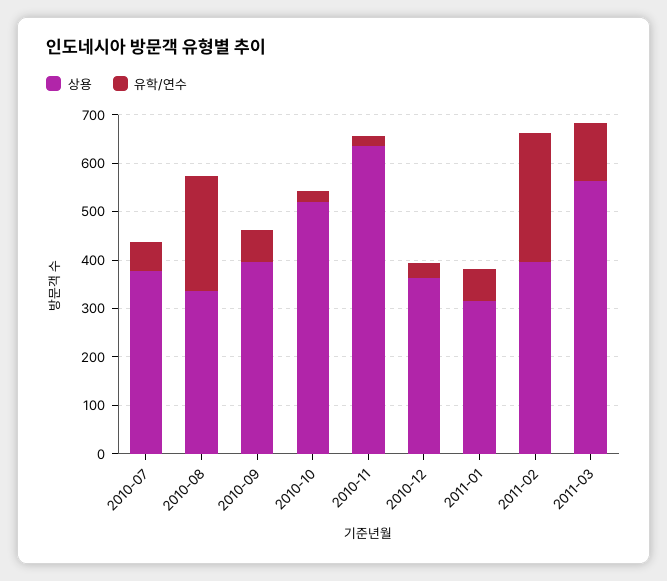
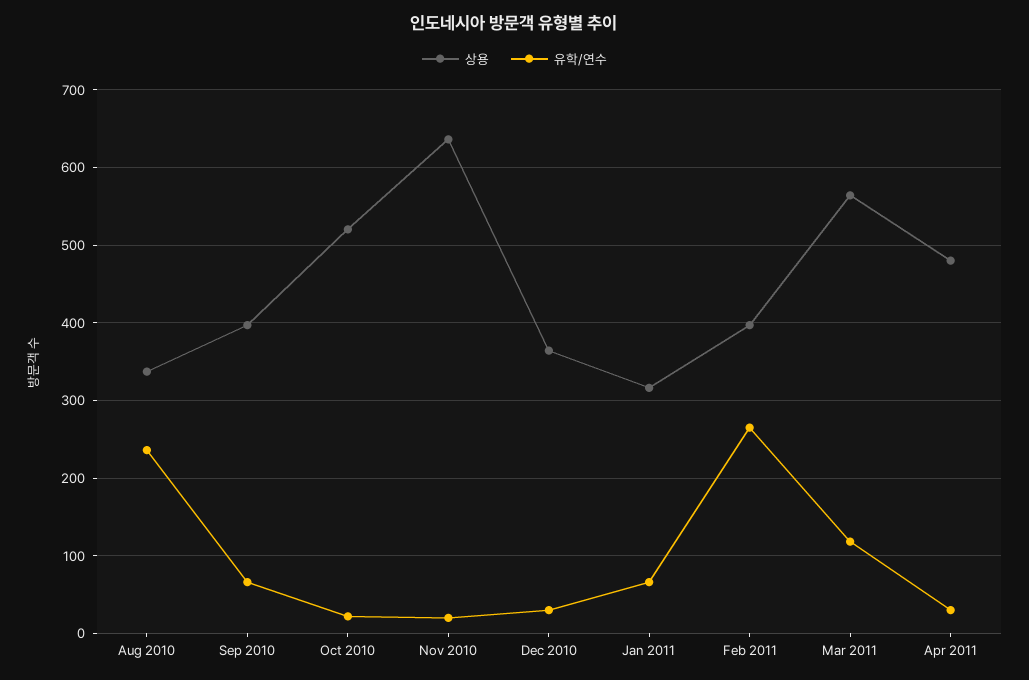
상용, 2010-07: 380 -> none
유학/연수, 2010-07: 60 -> none
상용, Apr 2011: none -> 480
유학/연수, Apr 2011: none -> 30

